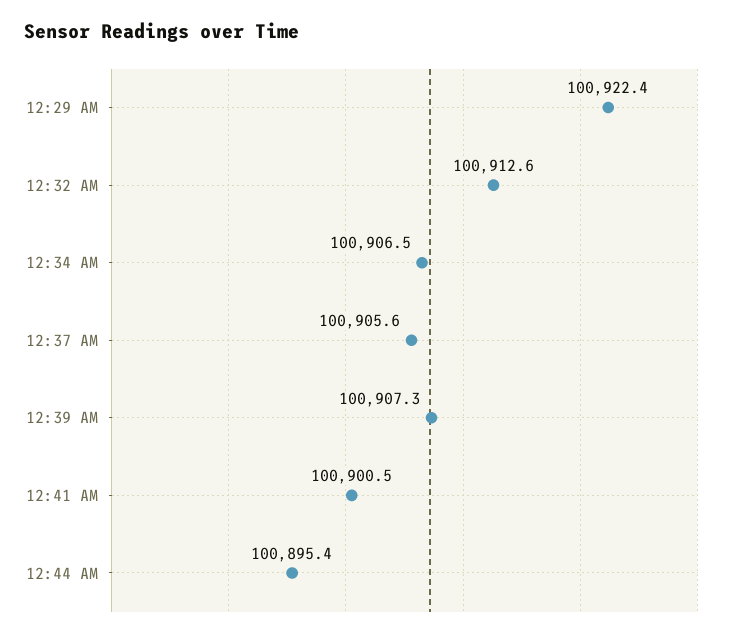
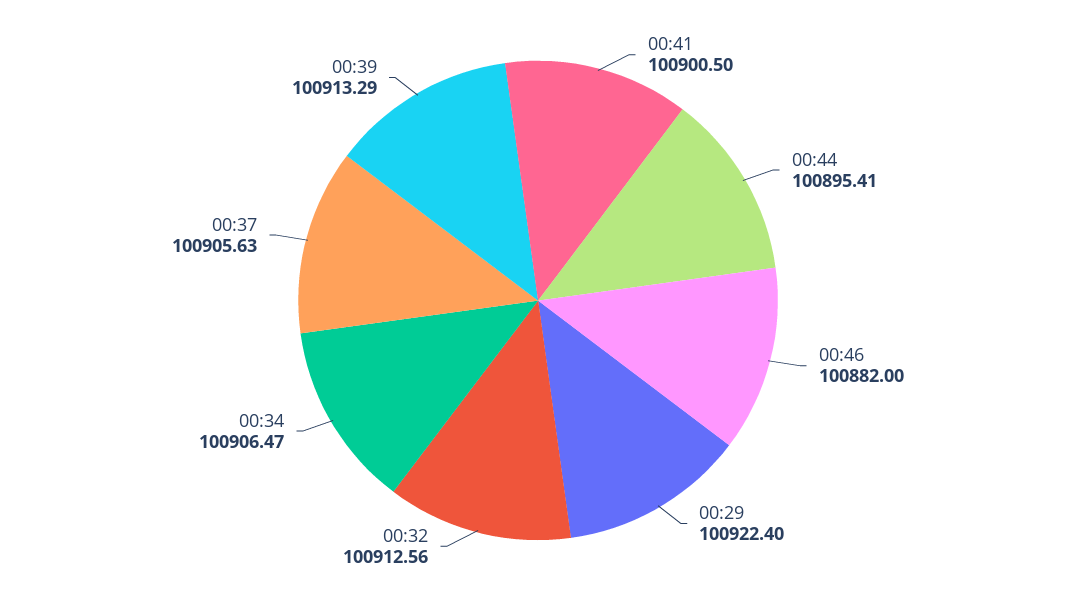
12:39 AM: 100907.3 -> 100913.29
00:46: none -> 100882

